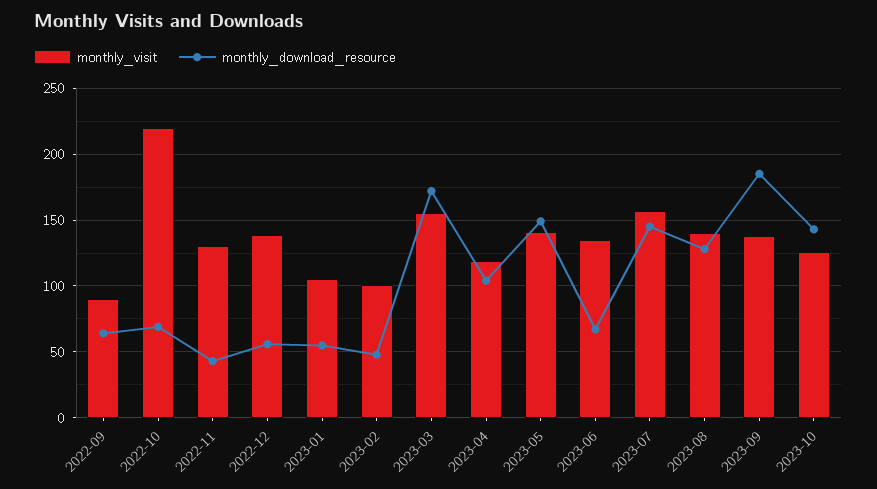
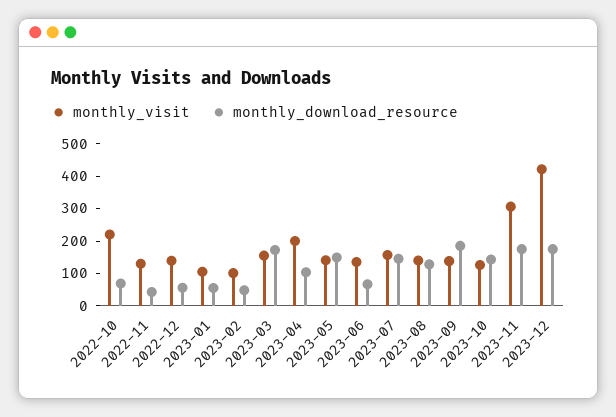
monthly_visit, 2022-09: 90 -> none
monthly_download_resource, 2022-09: 65 -> none
monthly_visit, 2023-04: 120 -> 200
monthly_visit, 2023-11: none -> 300
monthly_download_resource, 2023-11: none -> 175
monthly_visit, 2023-12: none -> 425
monthly_download_resource, 2023-12: none -> 175

